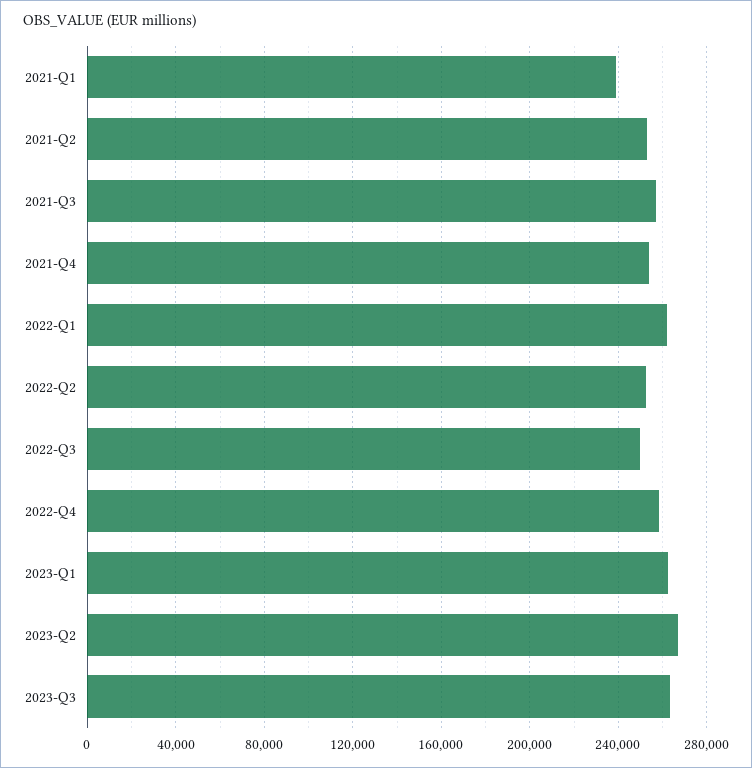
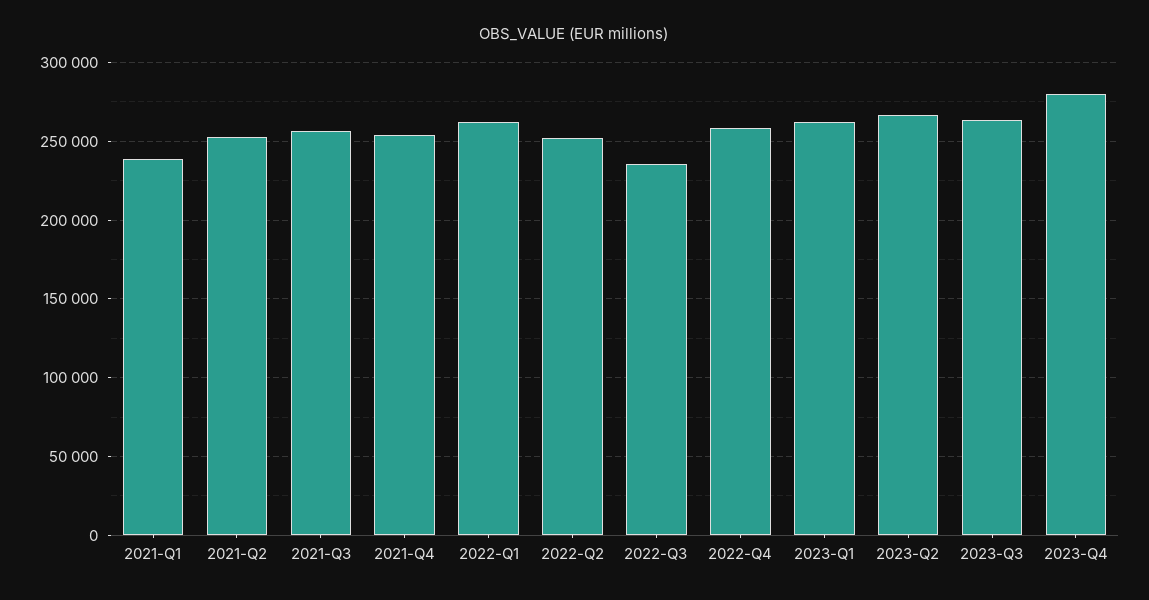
2022-Q3: 250000 -> 235000
2023-Q4: none -> 280000

